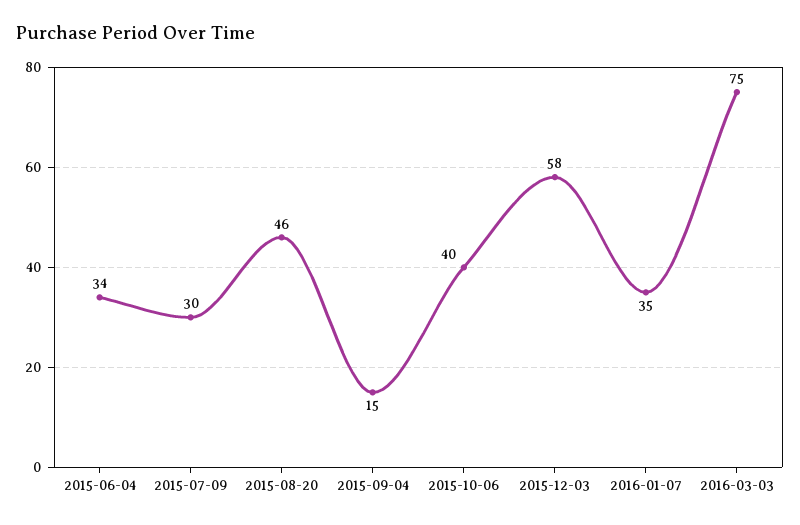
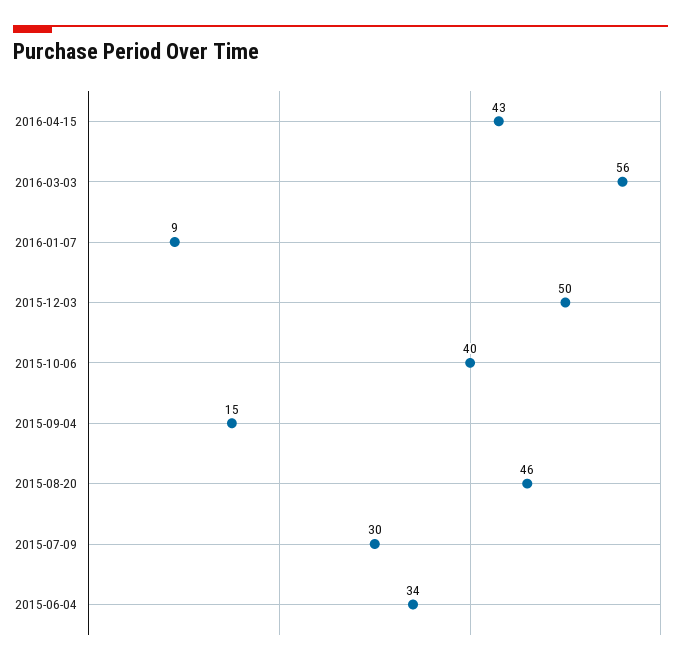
2015-12-03: 58 -> 50
2016-01-07: 35 -> 9
2016-03-03: 75 -> 56
2016-04-15: none -> 43

